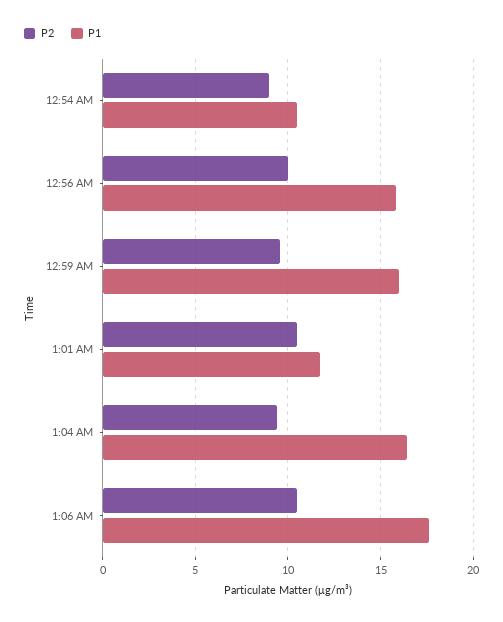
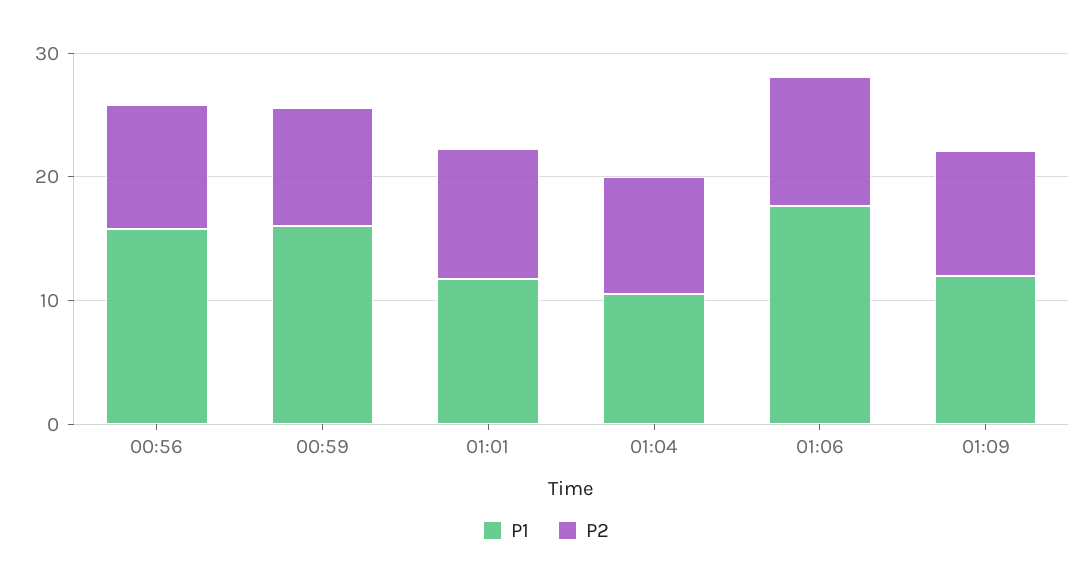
P2, 12:54 AM: 9 -> none
P1, 12:54 AM: 10.5 -> none
P1, 1:04 AM: 16.5 -> 10
P1, 01:09: none -> 12
P2, 01:09: none -> 10

